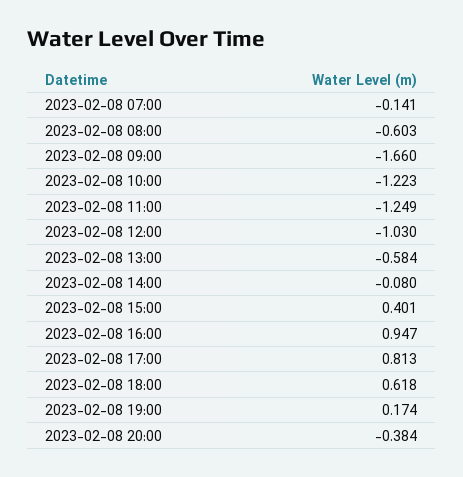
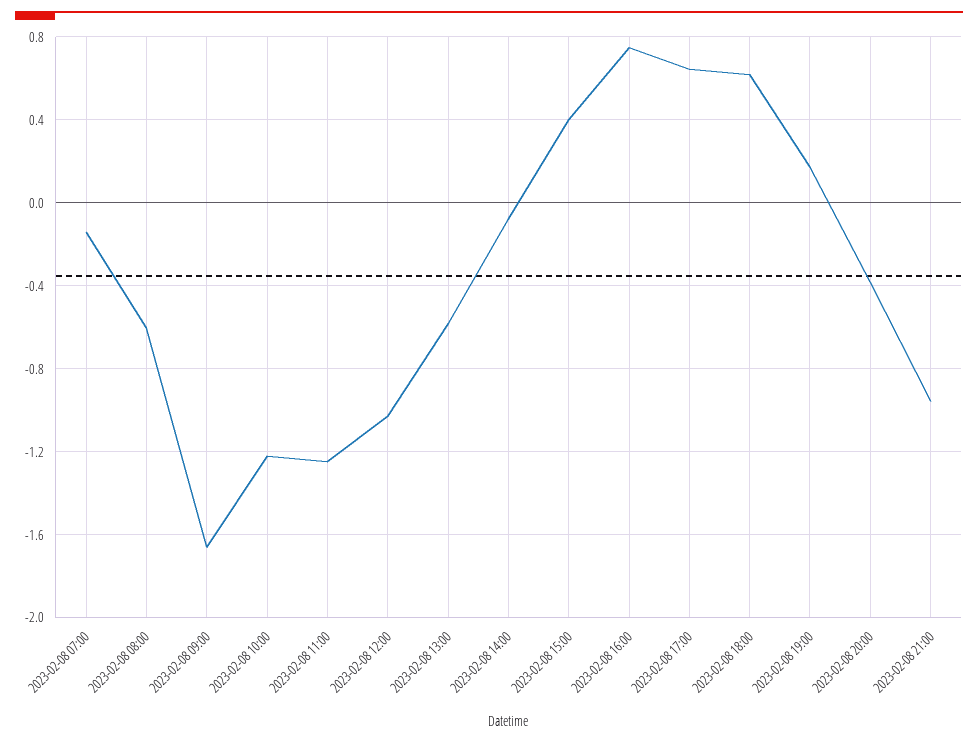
2023-02-08 16:00: 0.947 -> 0.75
2023-02-08 17:00: 0.813 -> 0.65
2023-02-08 21:00: none -> -0.95

